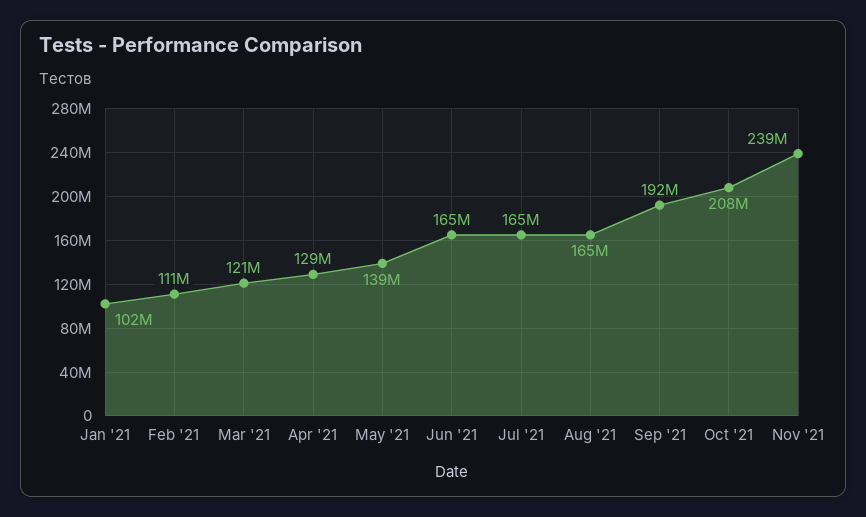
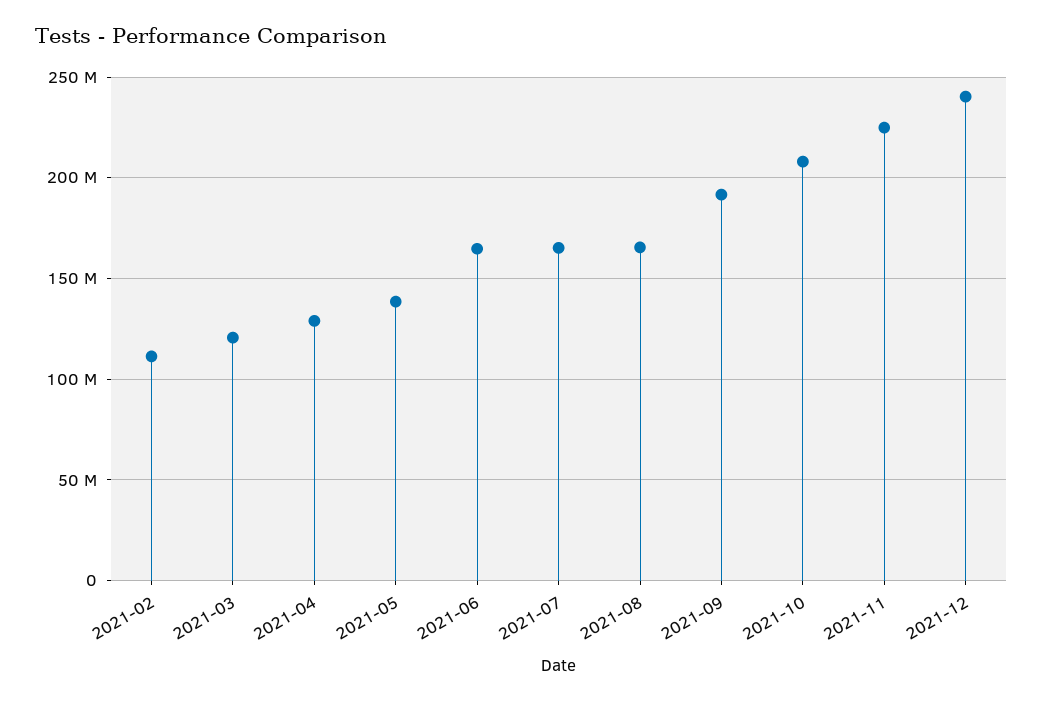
Jan '21: 102000000 -> none
Nov '21: 239000000 -> 225000000
2021-12: none -> 240000000

